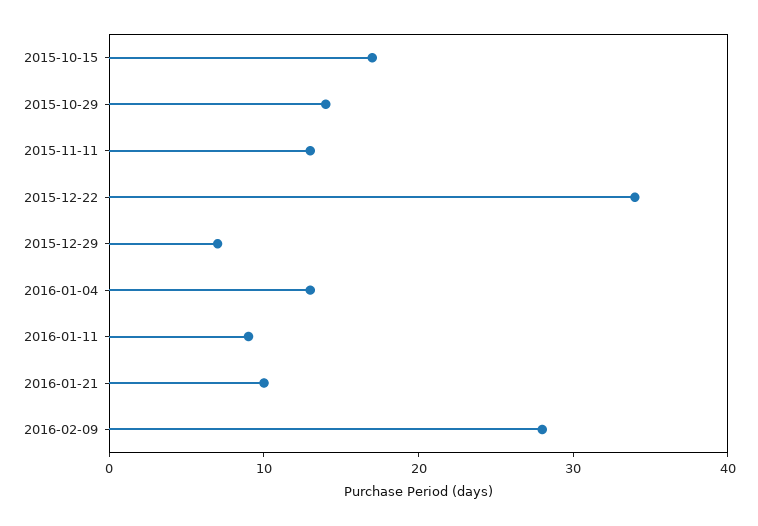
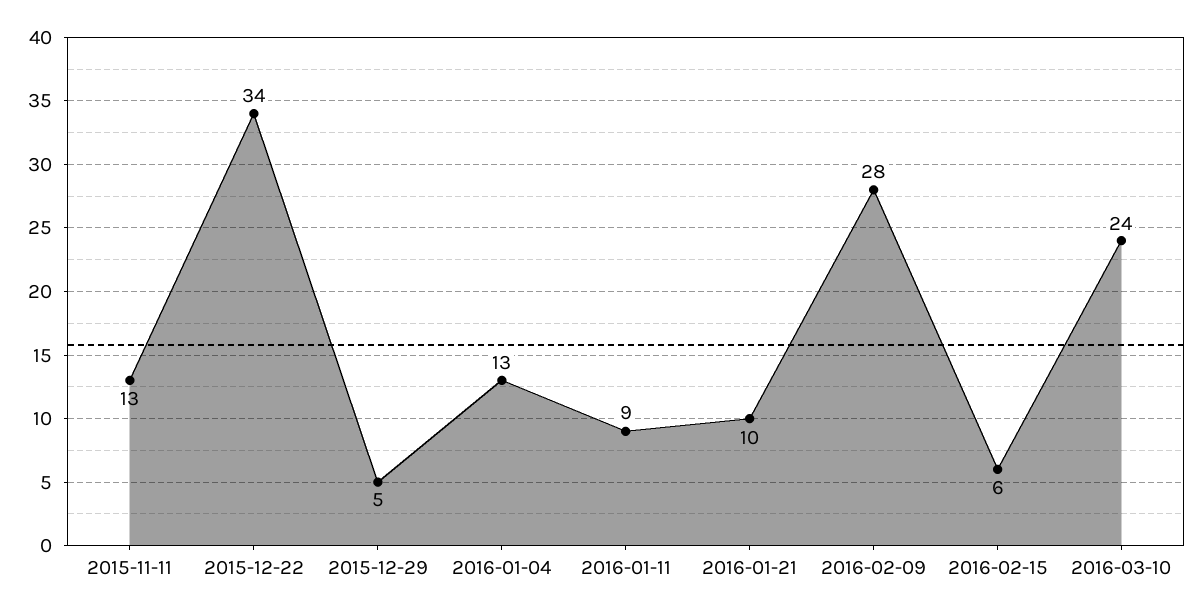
2015-10-15: 17 -> none
2015-10-29: 14 -> none
2015-12-29: 7 -> 5
2016-02-15: none -> 6
2016-03-10: none -> 24

